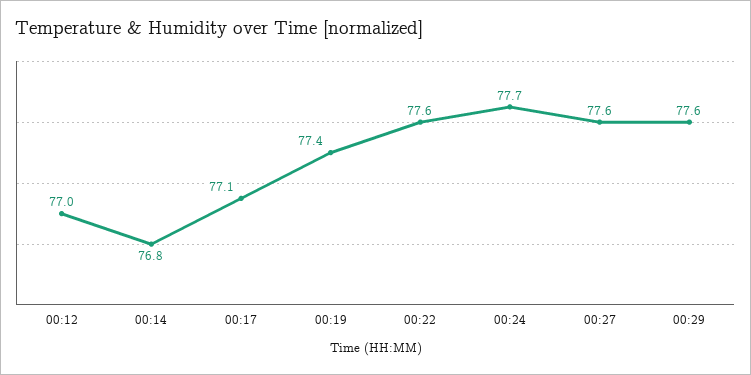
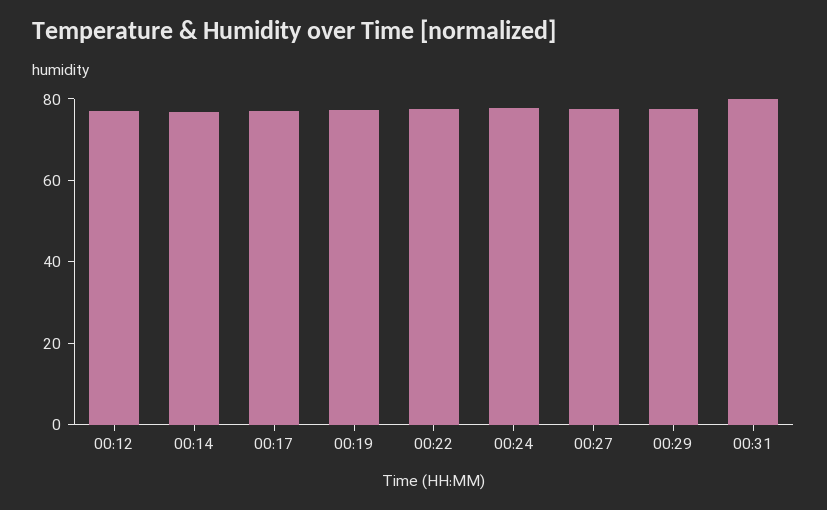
00:31: none -> 80

